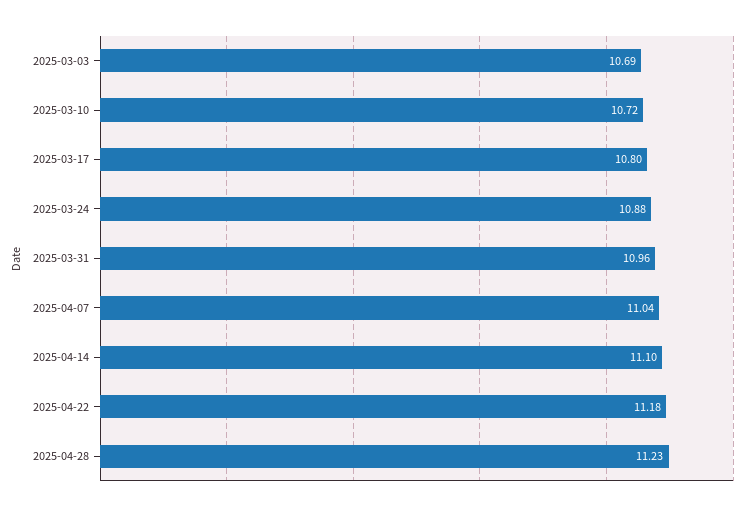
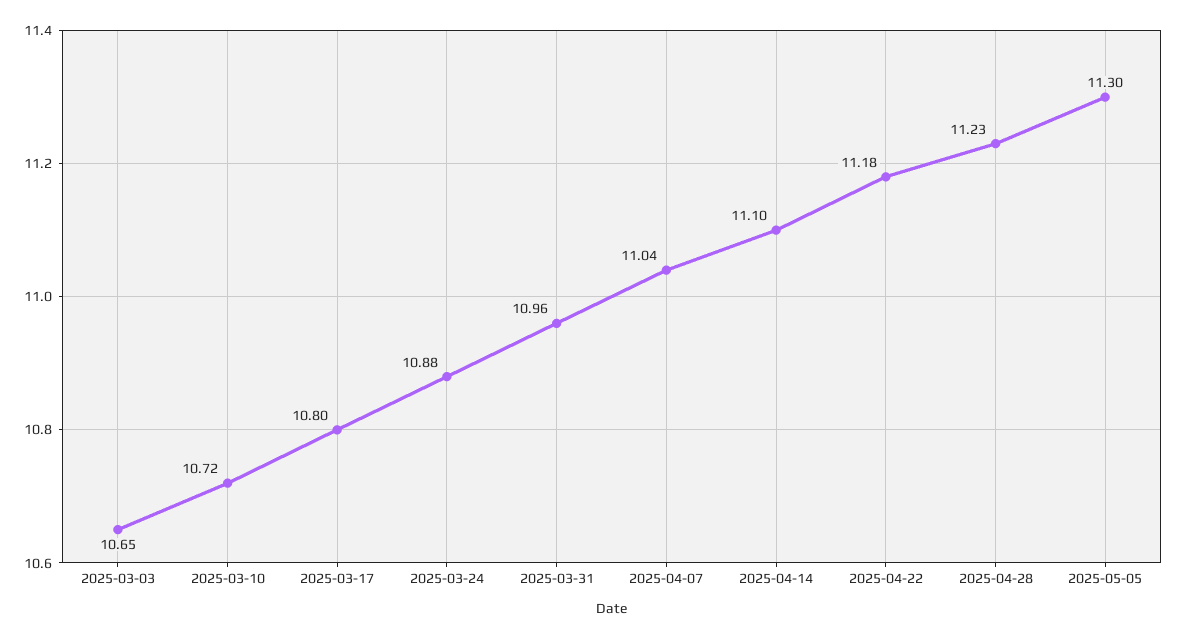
2025-03-03: 10.69 -> 10.65
2025-05-05: none -> 11.3

